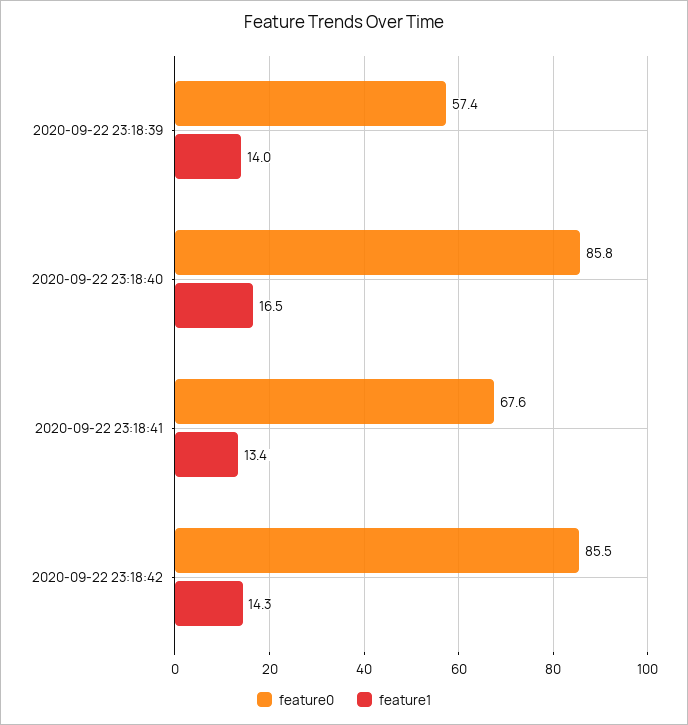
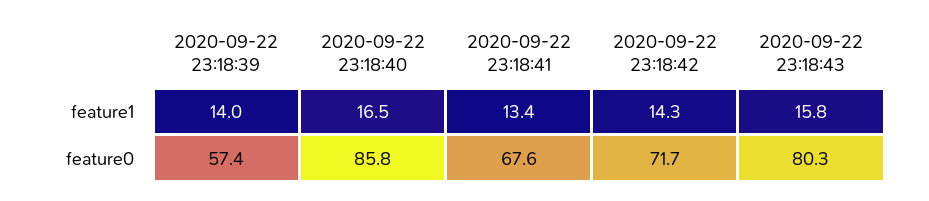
feature0, 2020-09-22 23:18:42: 85.5 -> 71.7
feature1, 2020-09-22 23:18:43: none -> 15.8
feature0, 2020-09-22 23:18:43: none -> 80.3

